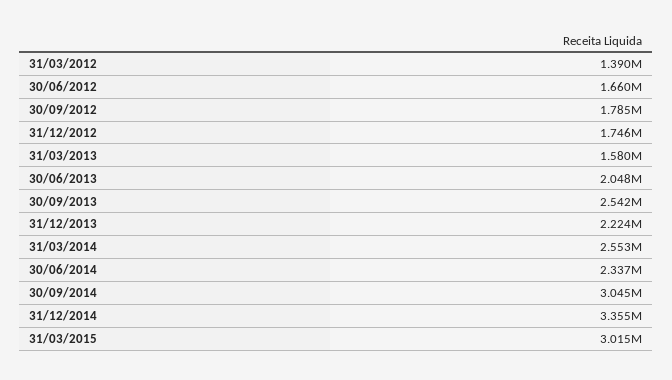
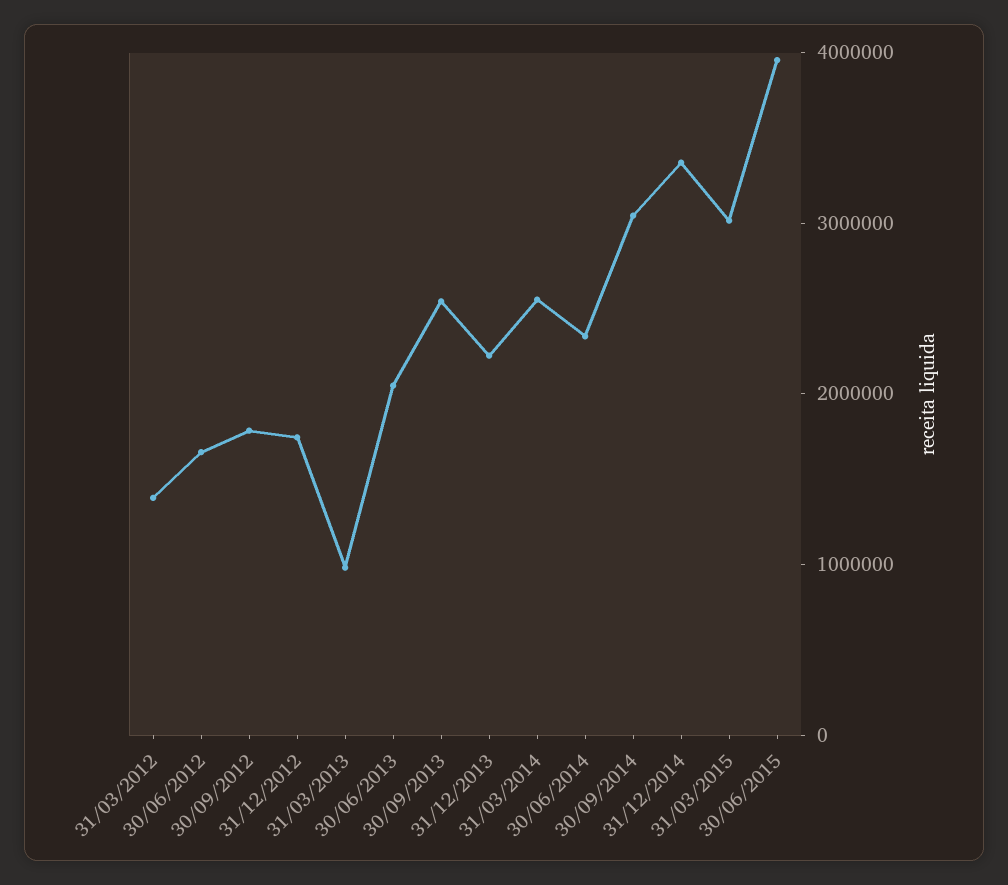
31/03/2013: 1580000 -> 1000000
30/06/2015: none -> 4000000

